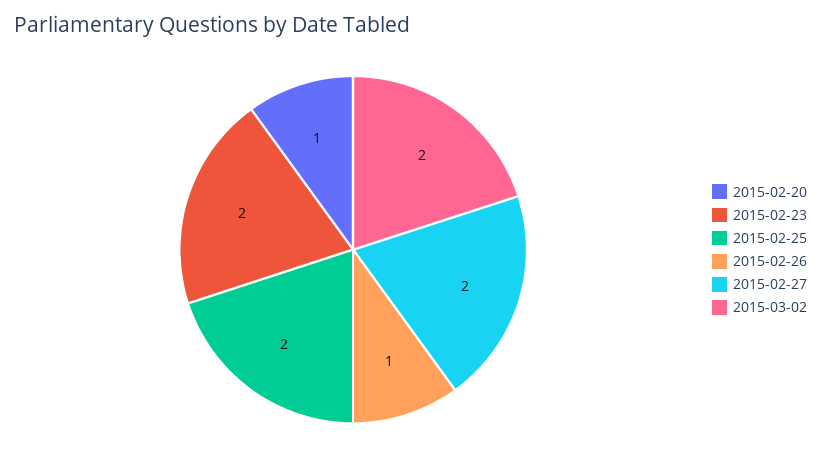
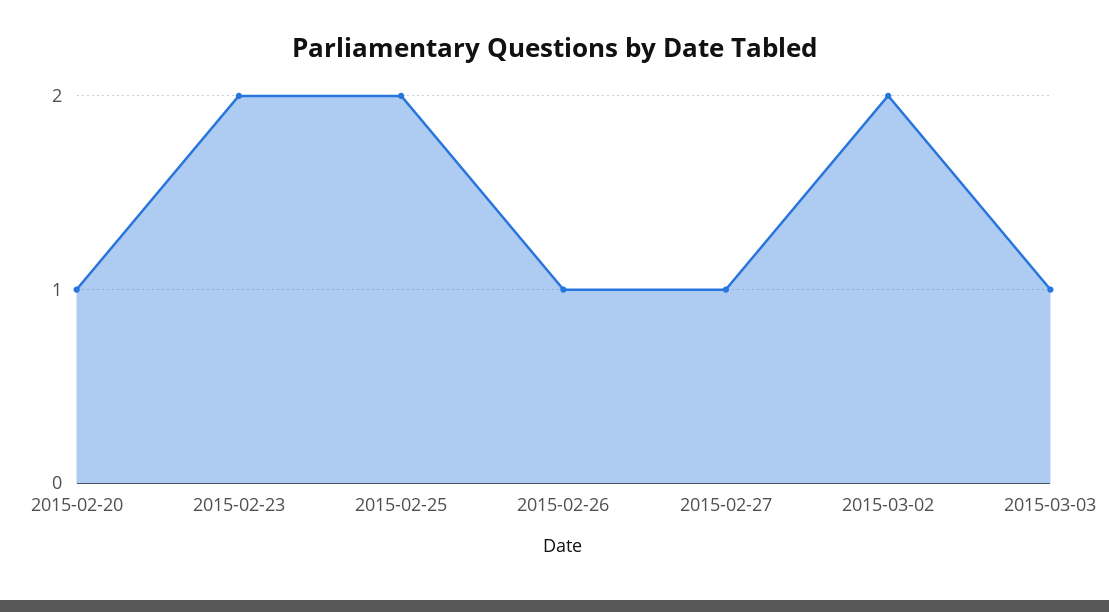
2015-02-27: 2 -> 1
2015-03-03: none -> 1

